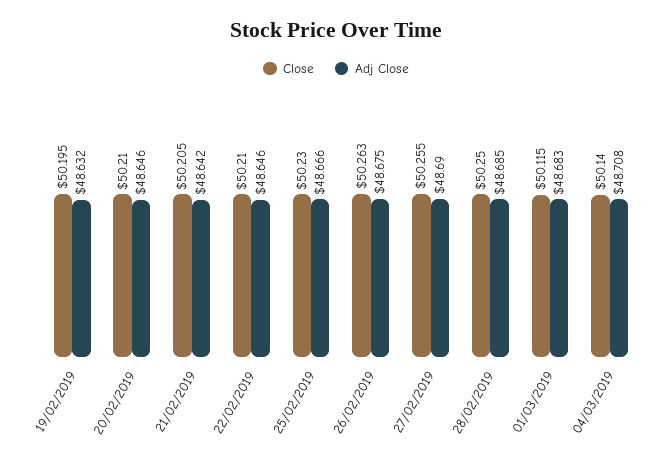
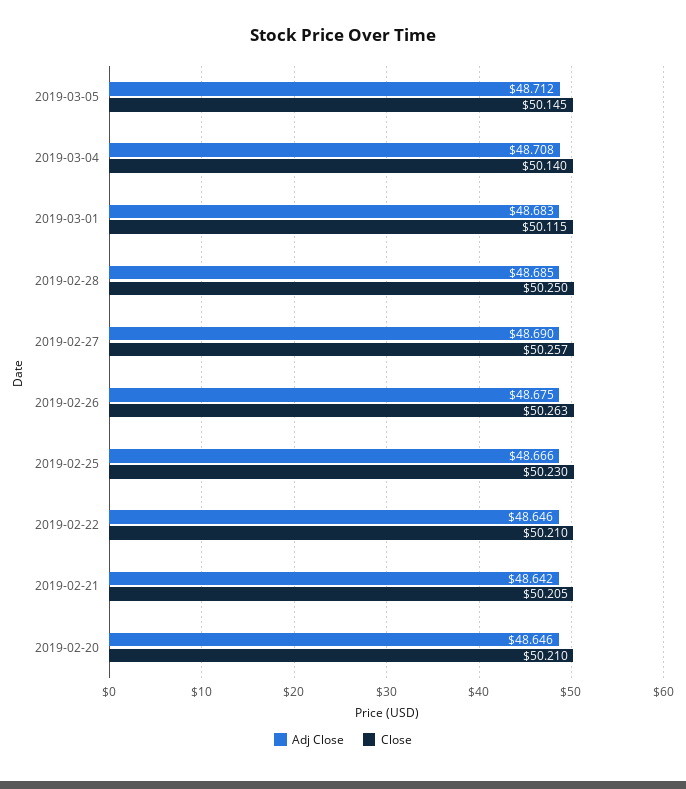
Close, 19/02/2019: 50.195 -> none
Adj Close, 19/02/2019: 48.632 -> none
Close, 27/02/2019: 50.255 -> 50.257
Adj Close, 2019-03-05: none -> 48.712
Close, 2019-03-05: none -> 50.145

